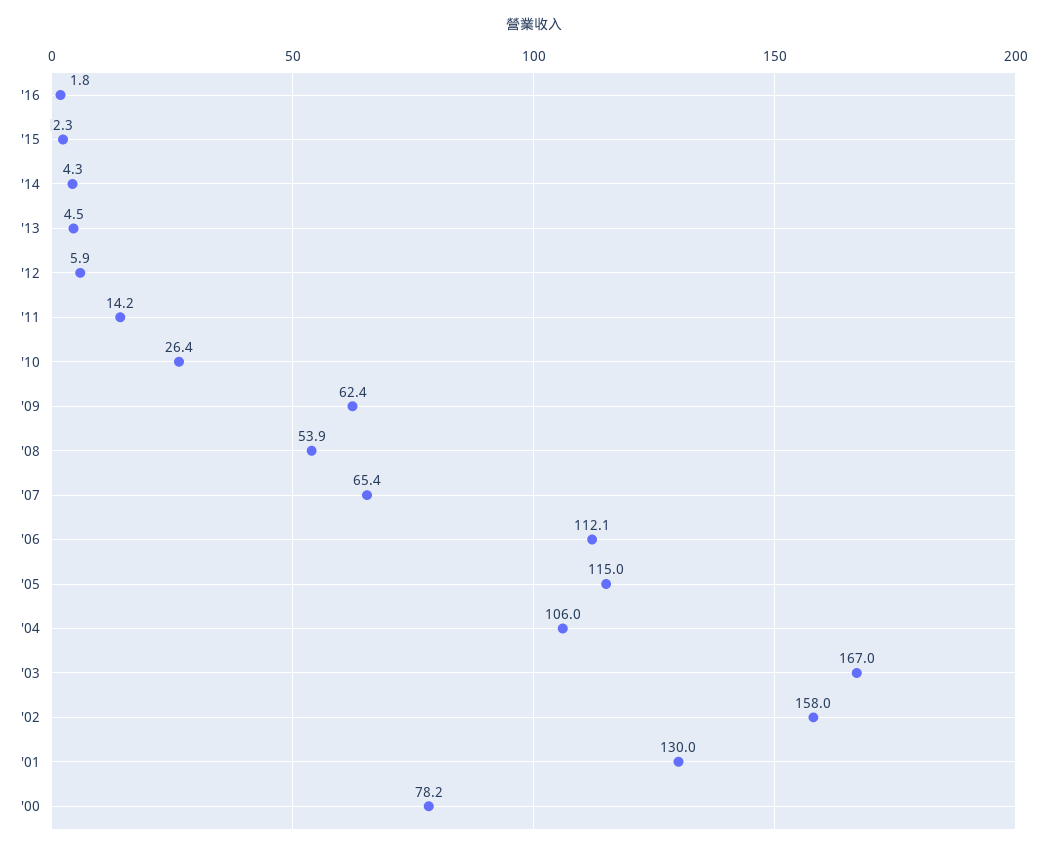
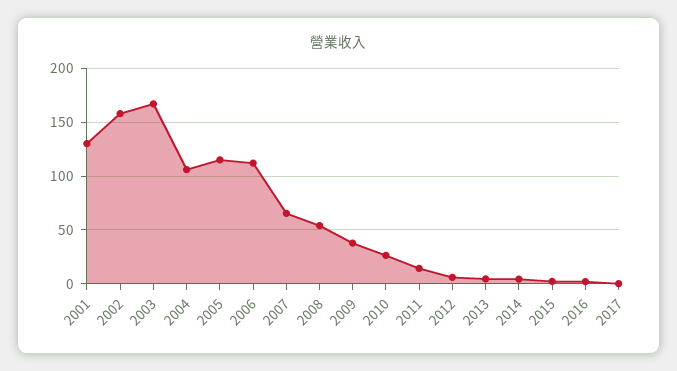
'09: 62.4 -> 40
'00: 78.2 -> none
2017: none -> 0

